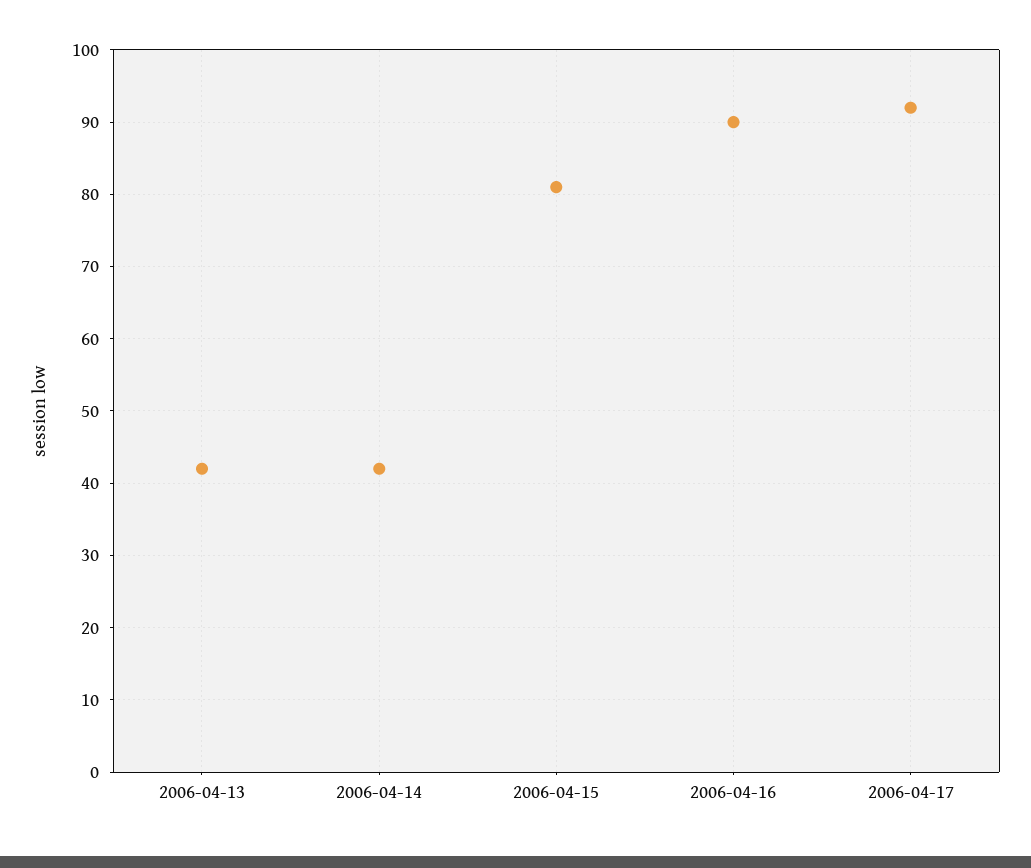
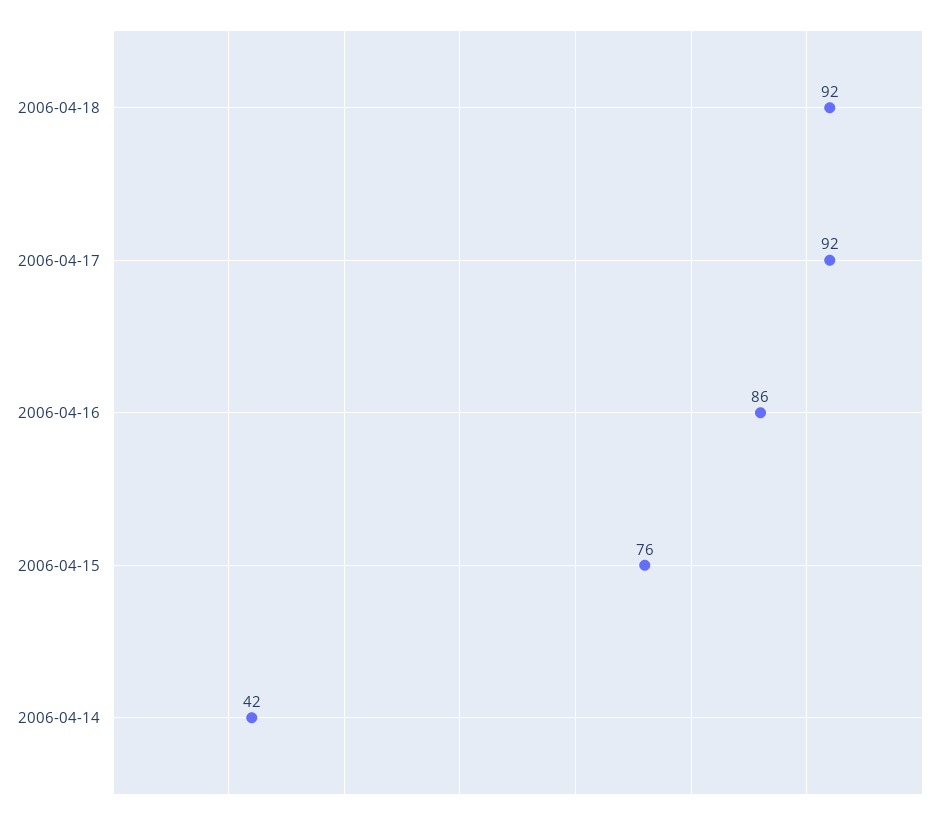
2006-04-13: 42 -> none
2006-04-15: 81 -> 76
2006-04-16: 90 -> 86
2006-04-18: none -> 92

